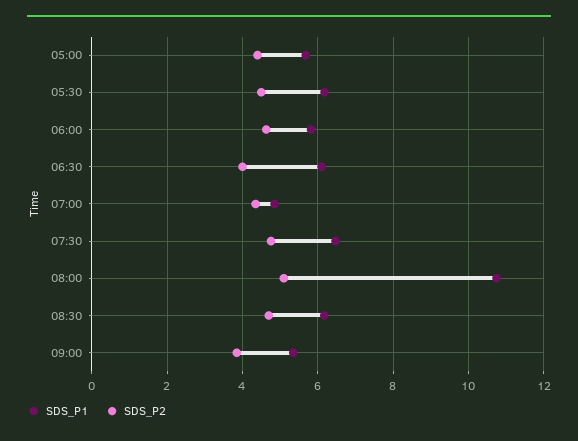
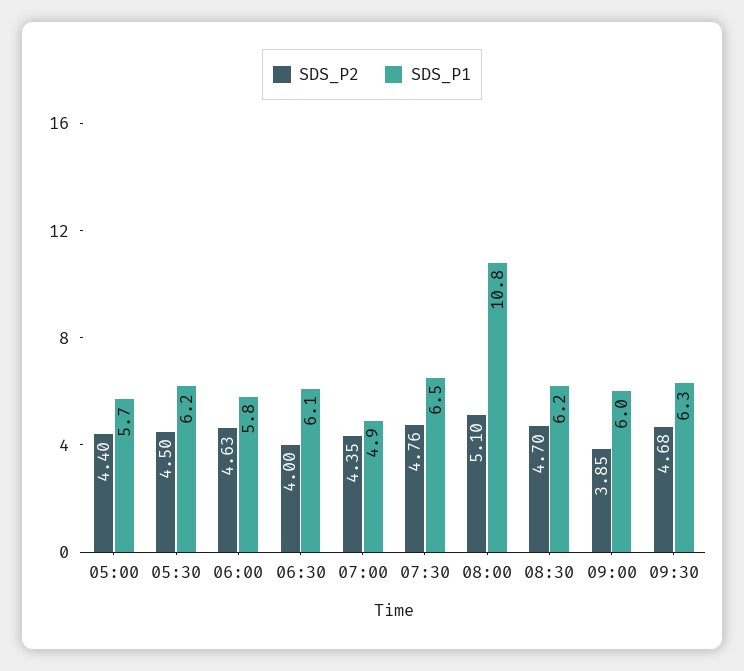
SDS_P1, 09:00: 5.4 -> 6
SDS_P2, 09:30: none -> 4.68
SDS_P1, 09:30: none -> 6.3

